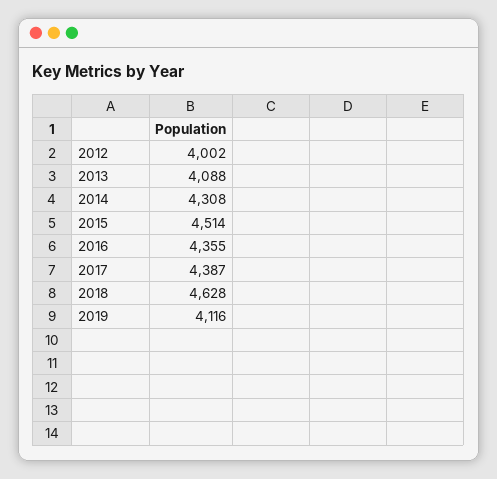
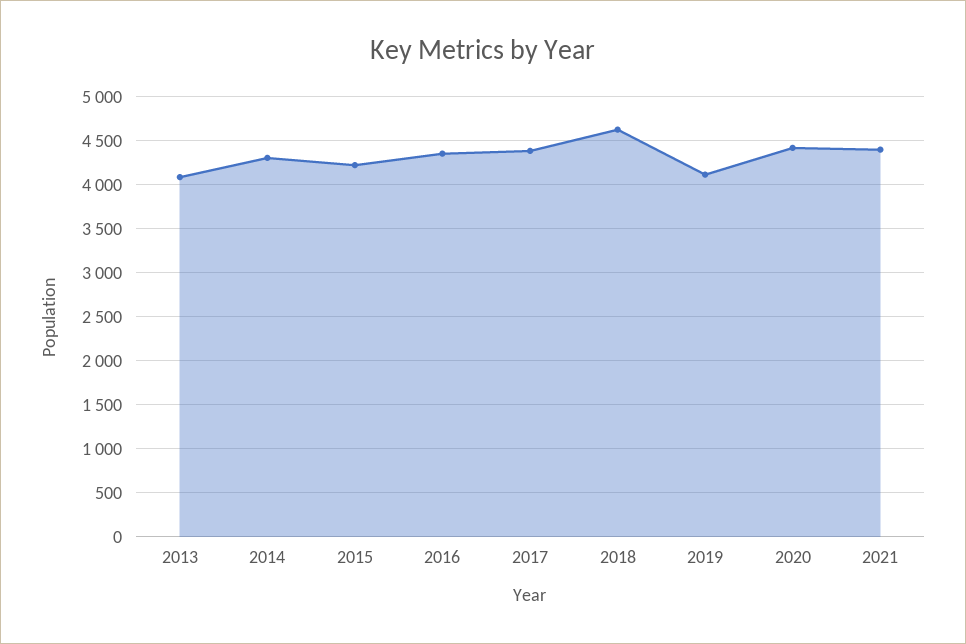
2012: 4002 -> none
2015: 4514 -> 4200
2020: none -> 4400
2021: none -> 4400

